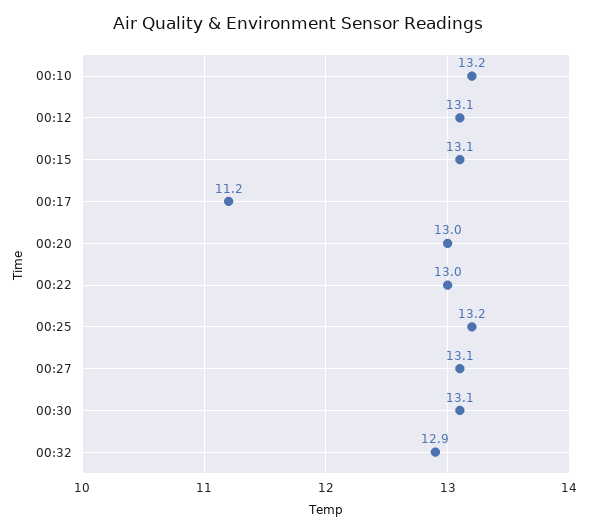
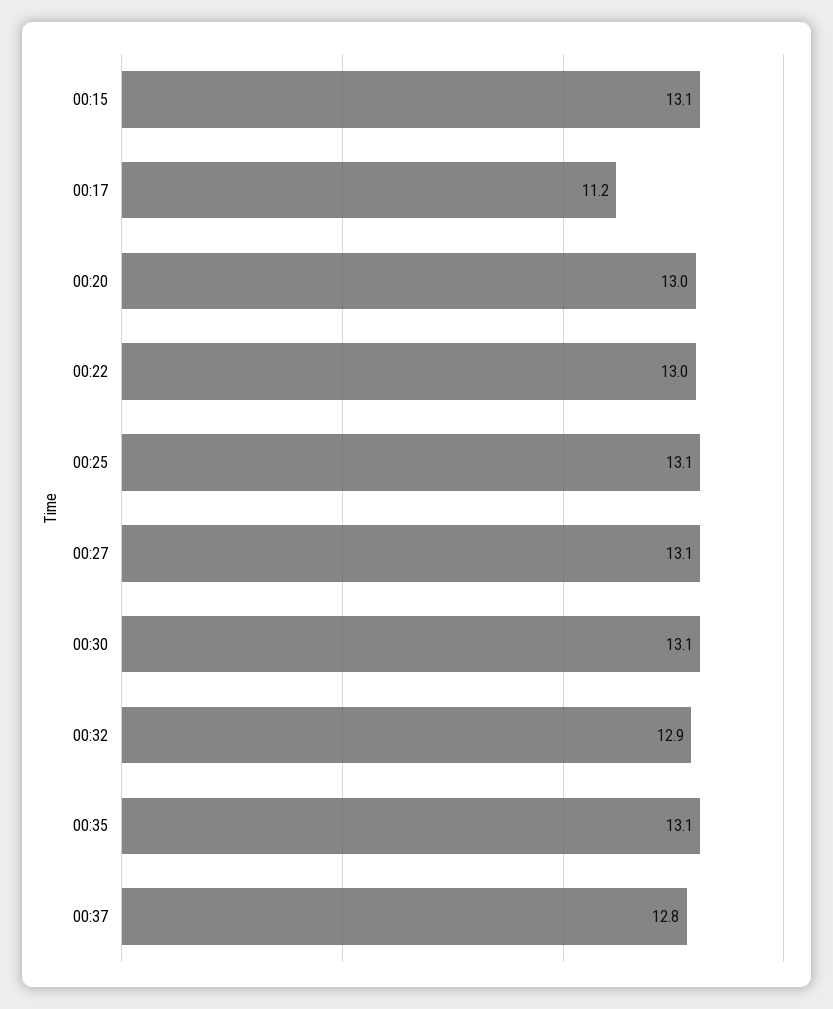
00:10: 13.2 -> none
00:12: 13.1 -> none
00:25: 13.2 -> 13.1
00:35: none -> 13.1
00:37: none -> 12.8

